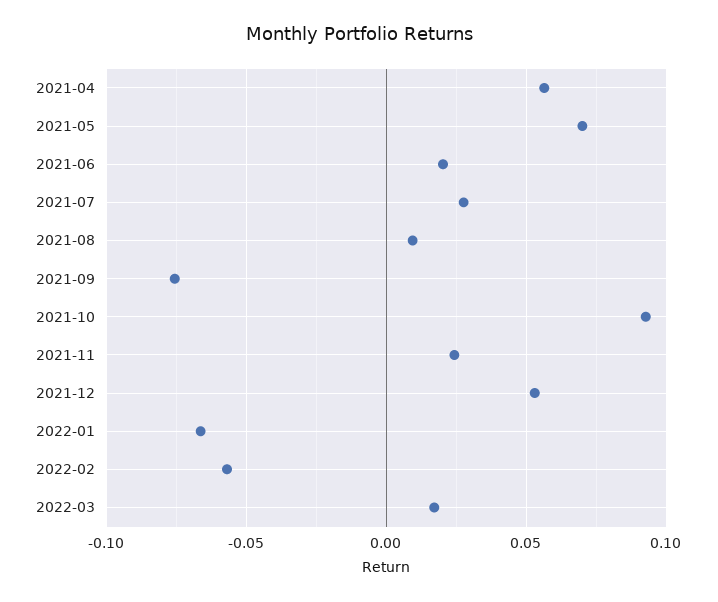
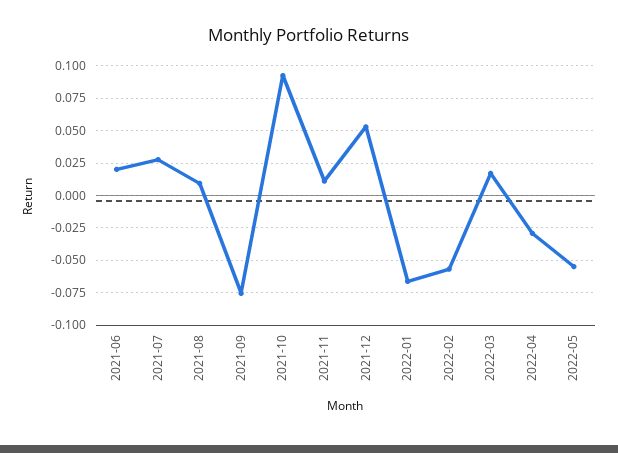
2021-04: 0.055 -> none
2021-05: 0.07 -> none
2021-11: 0.025 -> 0.01
2022-04: none -> -0.03
2022-05: none -> -0.055

